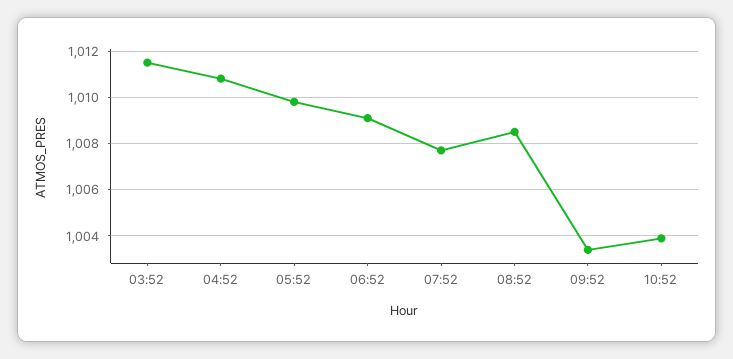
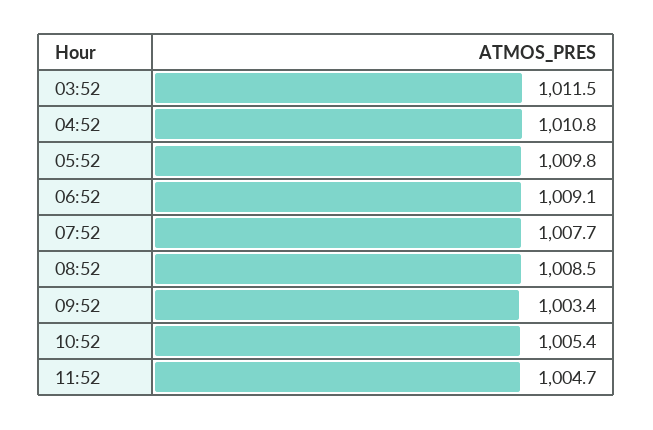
10:52: 1004 -> 1005.4
11:52: none -> 1004.7

